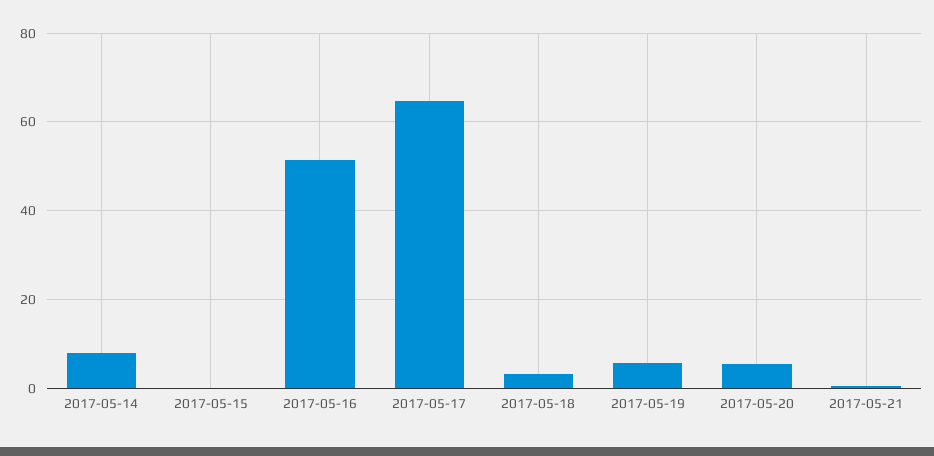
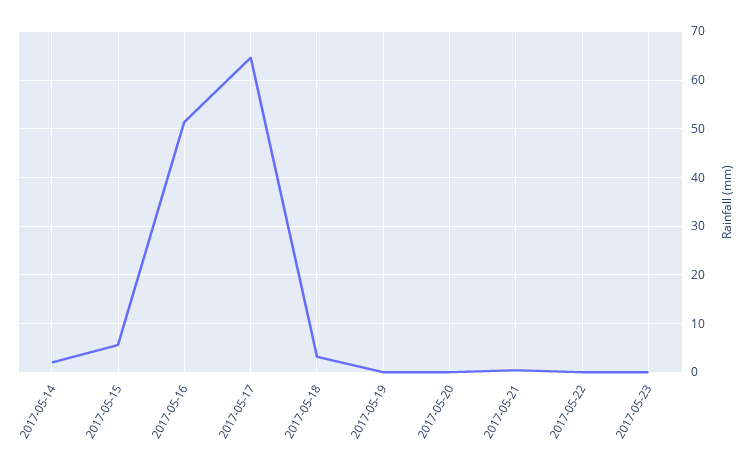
2017-05-14: 8 -> 2
2017-05-15: 0 -> 6
2017-05-19: 6 -> 0
2017-05-20: 6 -> 0
2017-05-22: none -> 0
2017-05-23: none -> 0

